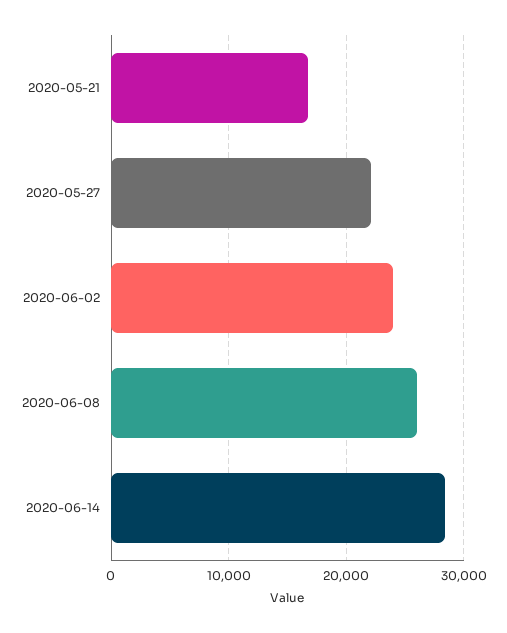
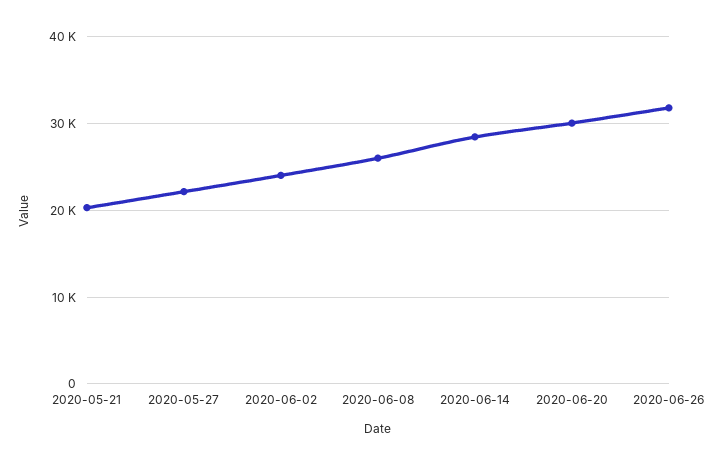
2020-05-21: 17000 -> 20000
2020-06-20: none -> 30000
2020-06-26: none -> 32000

